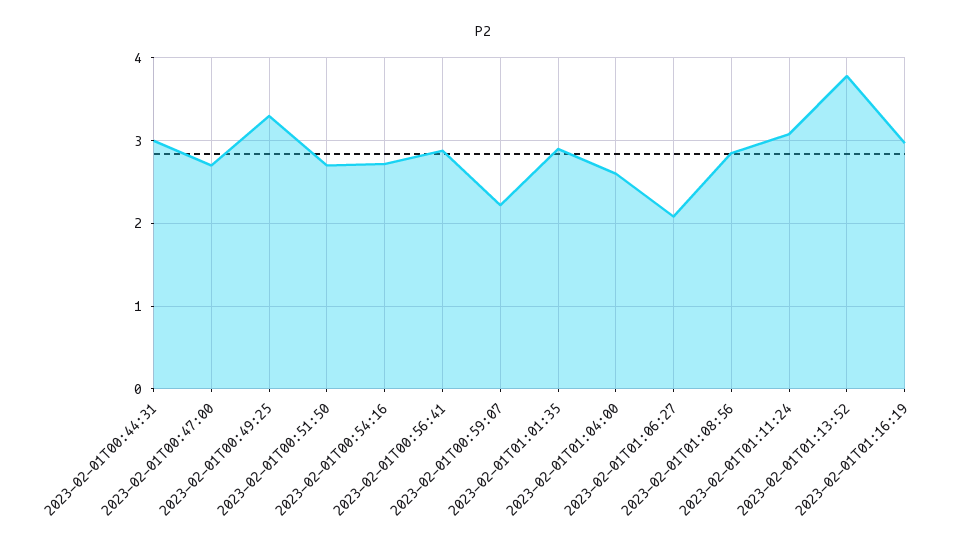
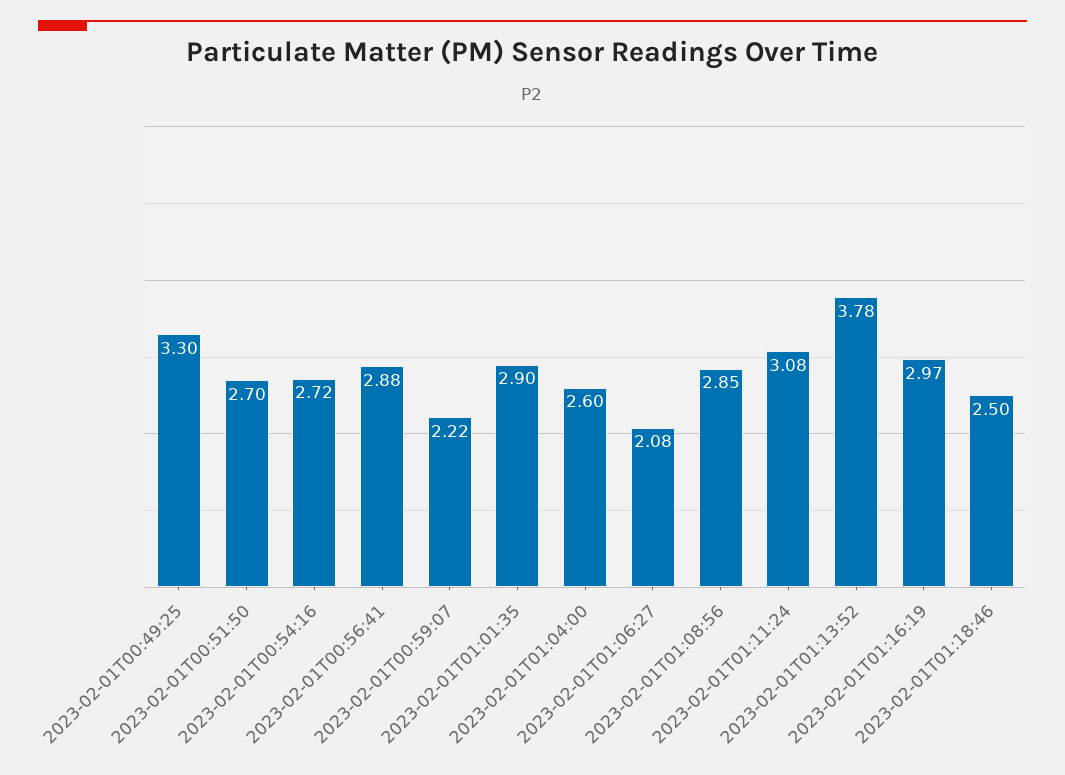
2023-02-01T00:44:31: 3 -> none
2023-02-01T00:47:00: 2.7 -> none
2023-02-01T01:18:46: none -> 2.5

